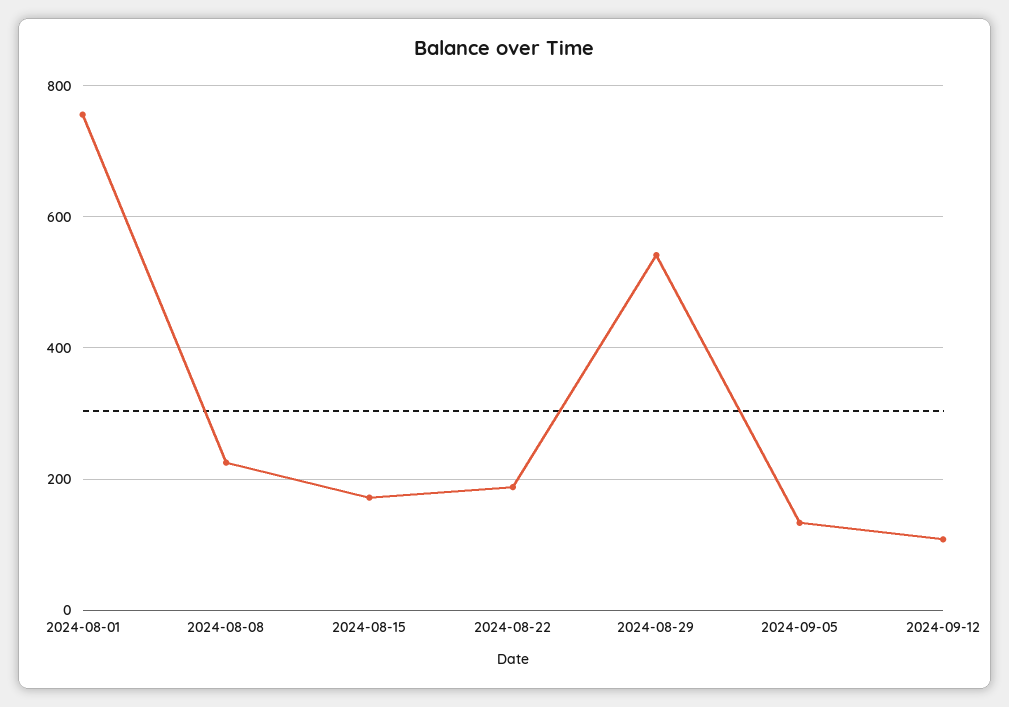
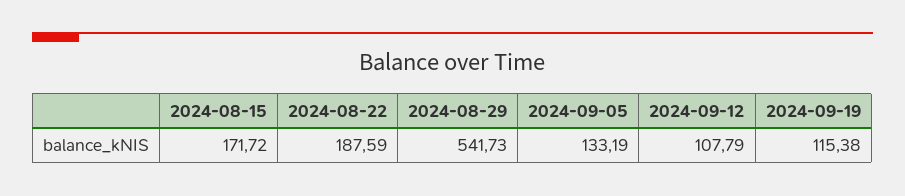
2024-08-01: 760 -> none
2024-08-08: 220 -> none
2024-09-19: none -> 115.38

